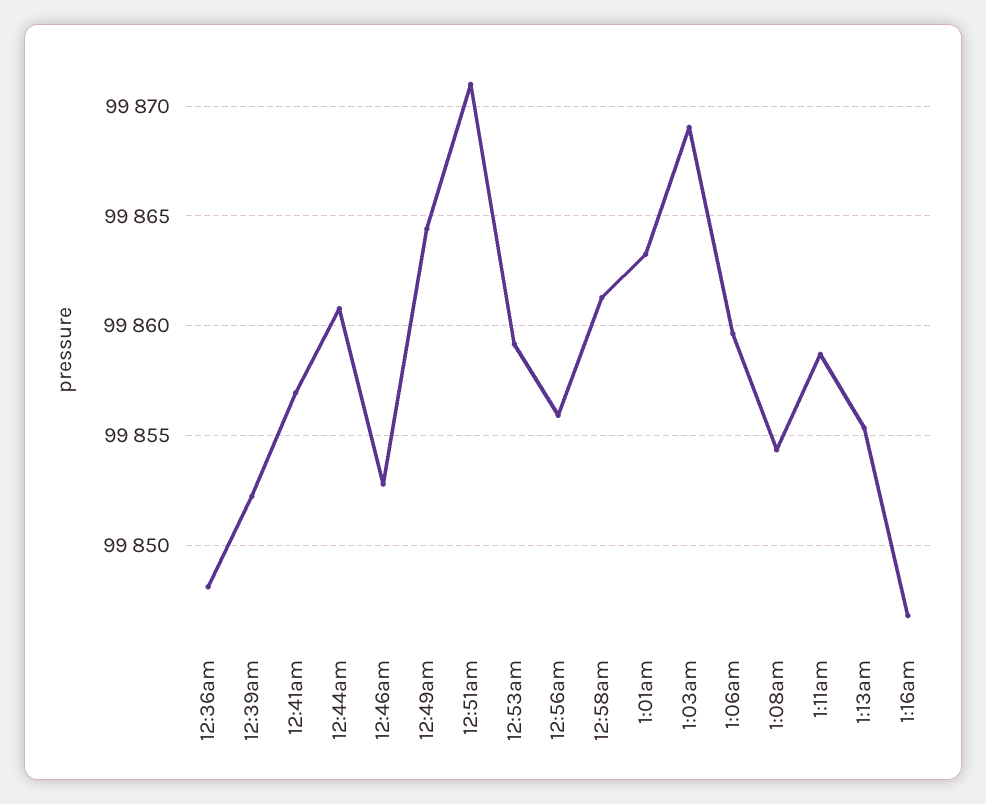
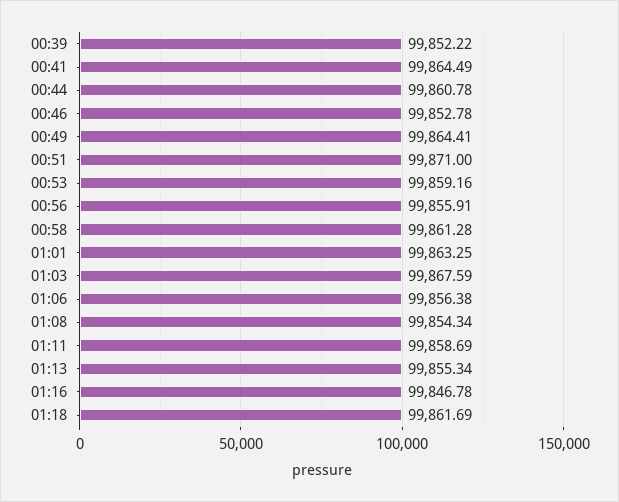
12:36am: 99848 -> none
12:41am: 99857 -> 99864.49
1:03am: 99869 -> 99867.59
1:06am: 99859.5 -> 99856.38
01:18: none -> 99861.69

